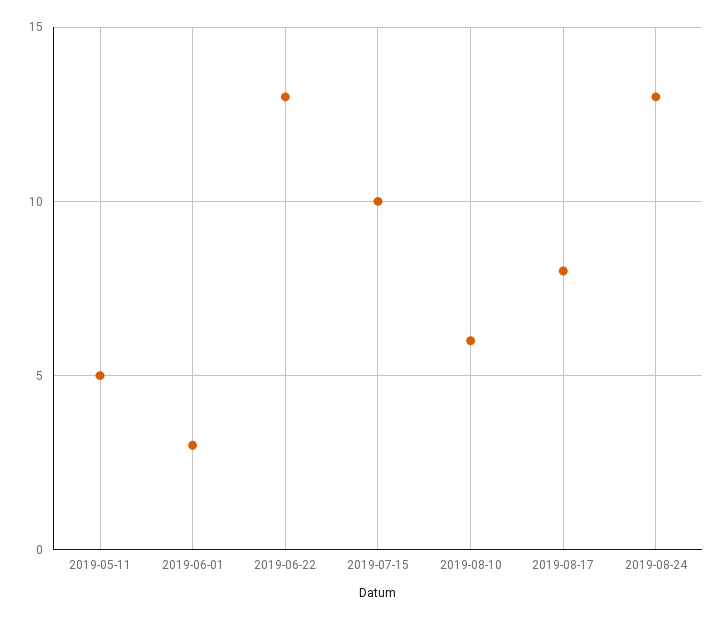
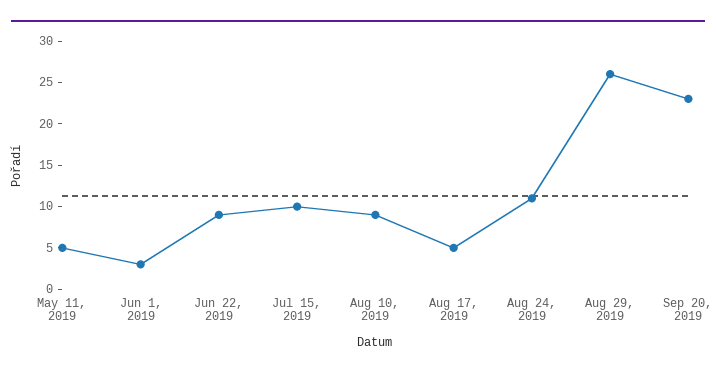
2019-06-22: 13 -> 9
2019-08-10: 6 -> 9
2019-08-17: 8 -> 5
2019-08-24: 13 -> 11
Aug 29, 2019: none -> 26
Sep 20, 2019: none -> 23

